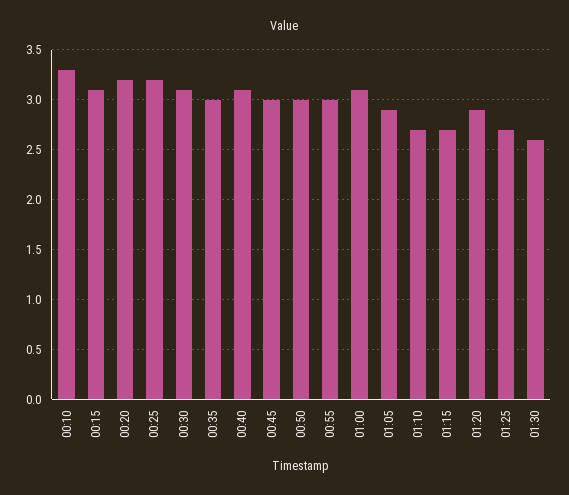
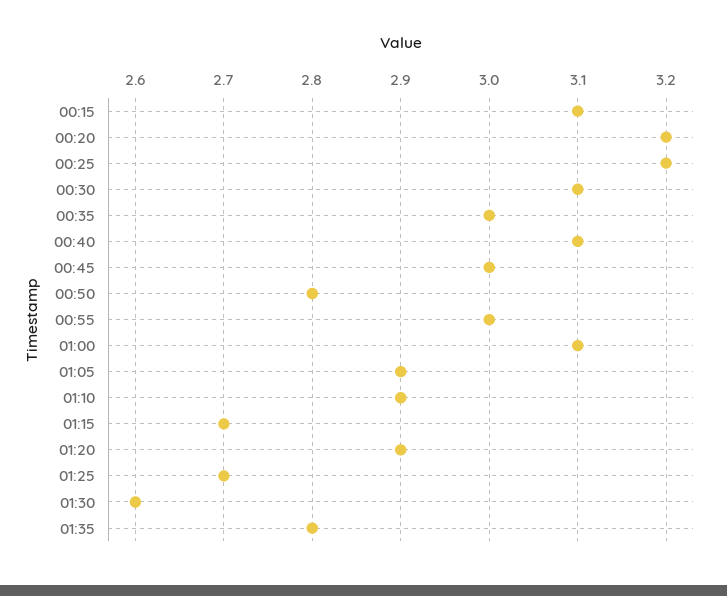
00:10: 3.3 -> none
00:50: 3 -> 2.8
01:10: 2.7 -> 2.9
01:35: none -> 2.8

